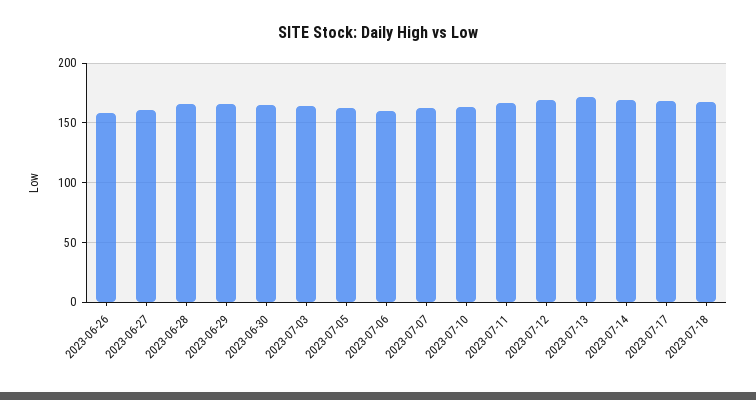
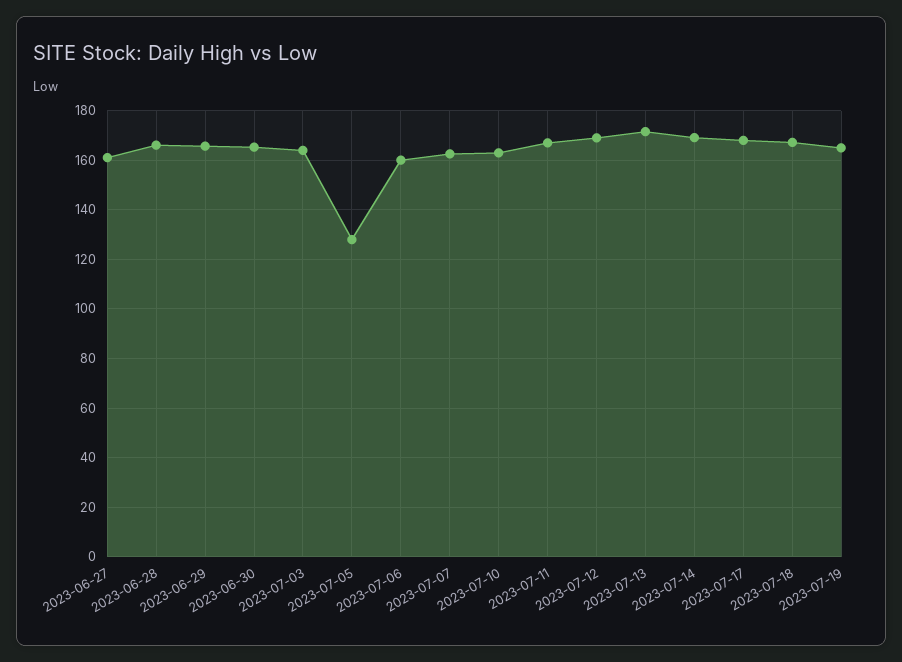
2023-06-26: 160 -> none
2023-07-05: 160 -> 127.5
2023-07-19: none -> 165

